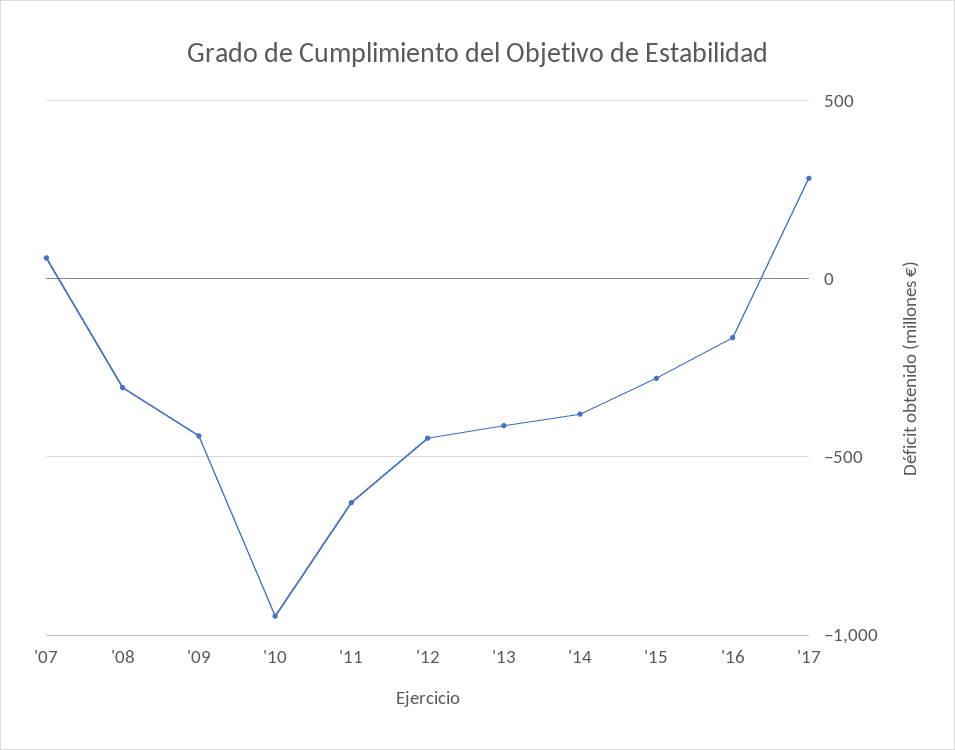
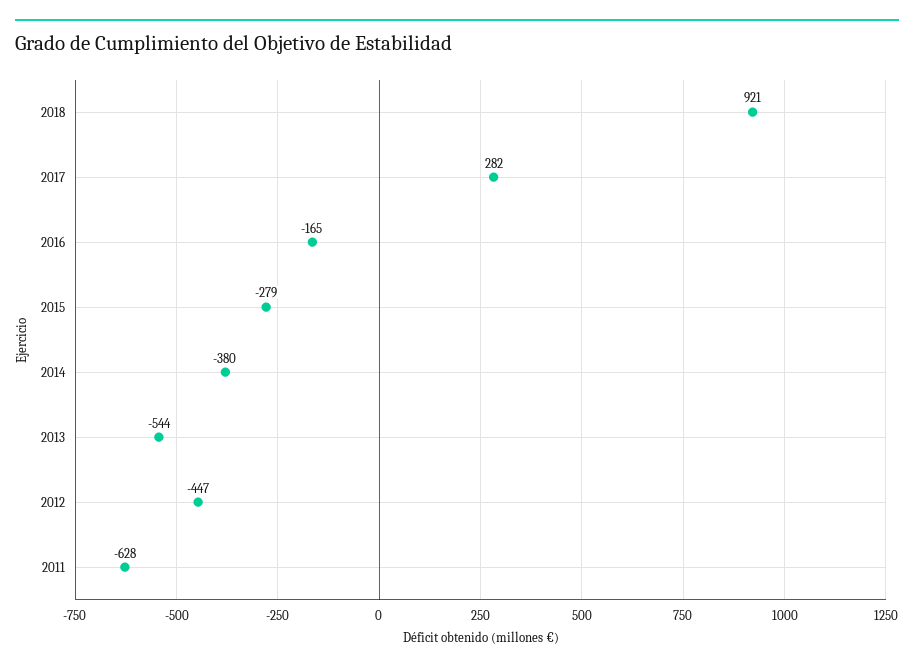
'07: 50 -> none
'08: -300 -> none
'09: -450 -> none
'10: -950 -> none
'13: -400 -> -544
2018: none -> 921

